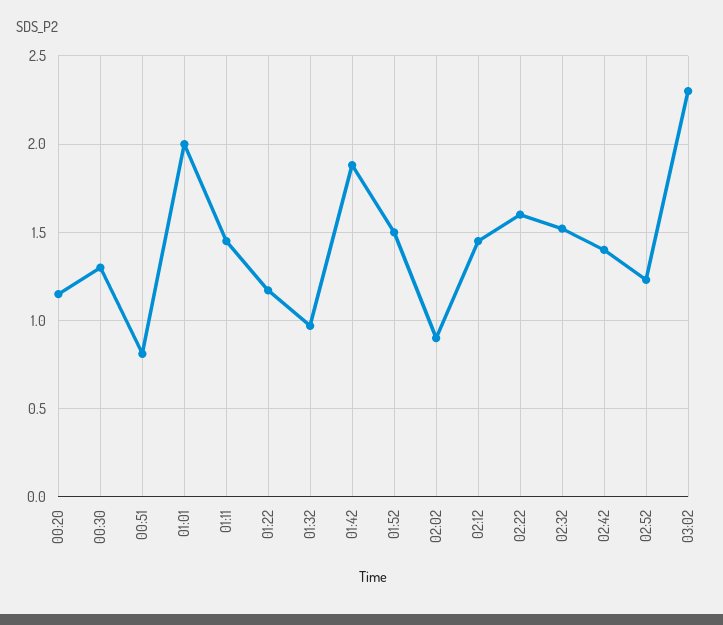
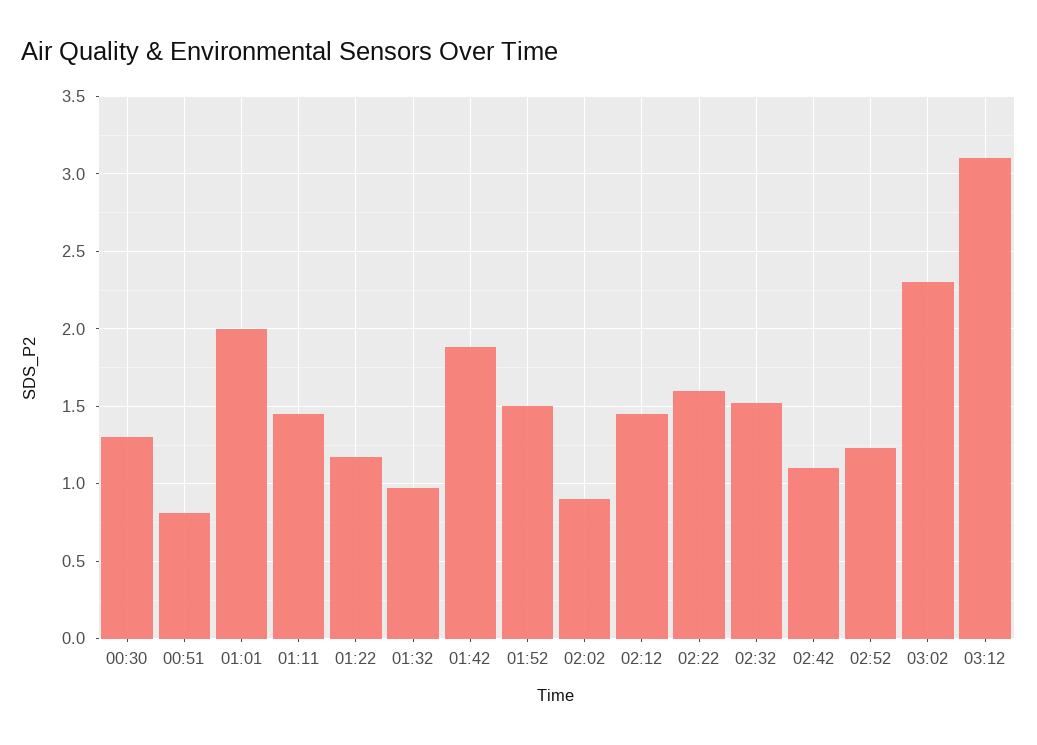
00:20: 1.15 -> none
02:42: 1.4 -> 1.1
03:12: none -> 3.1

